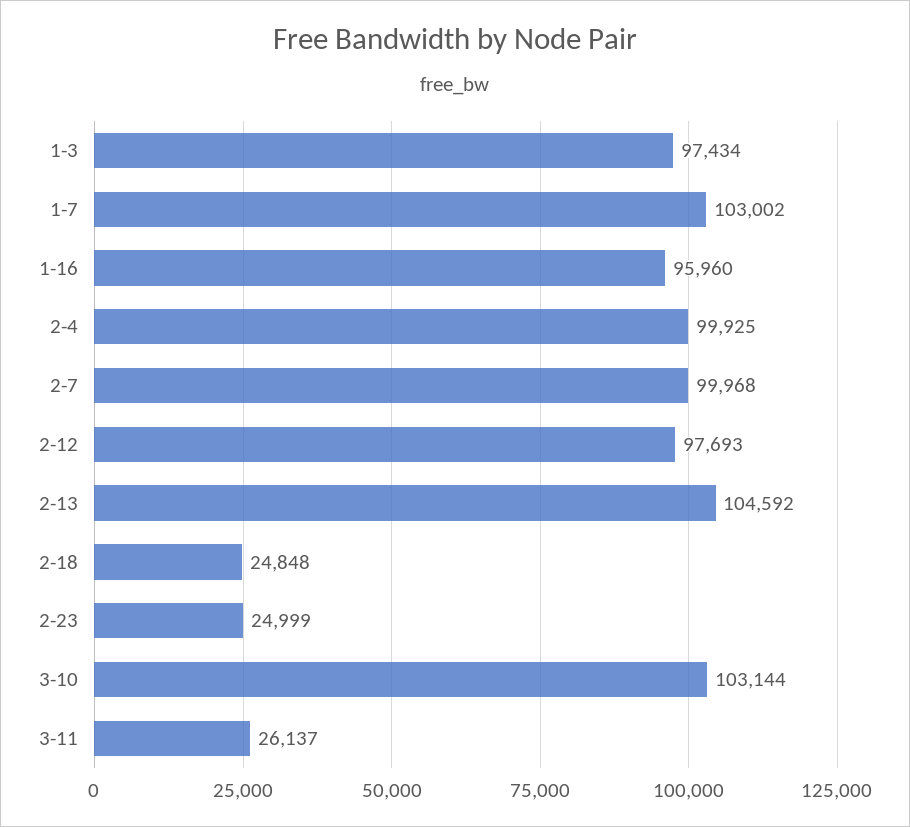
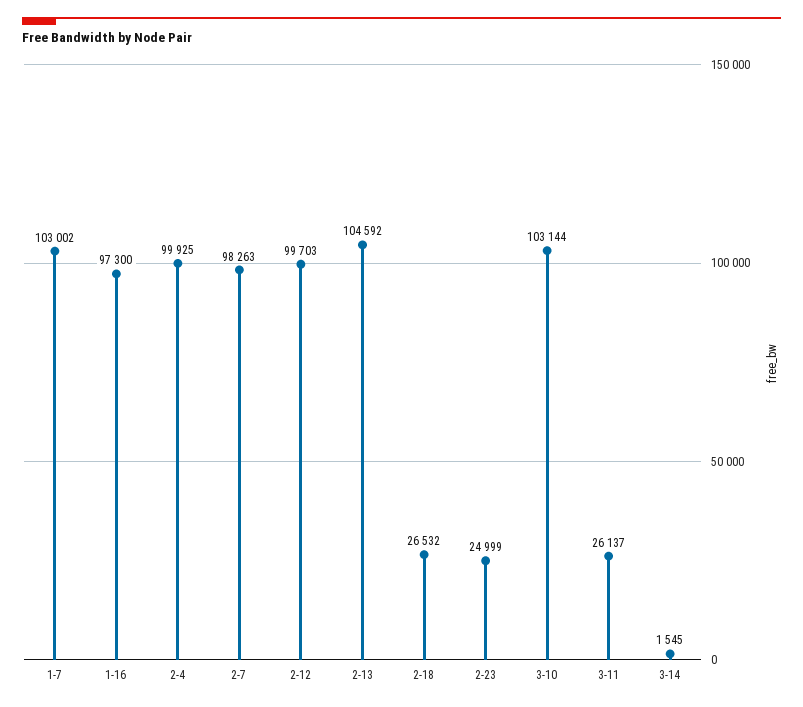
1-3: 97434 -> none
1-16: 95960 -> 97300
2-7: 99968 -> 98263
2-12: 97693 -> 99703
2-18: 24848 -> 26532
3-14: none -> 1545

